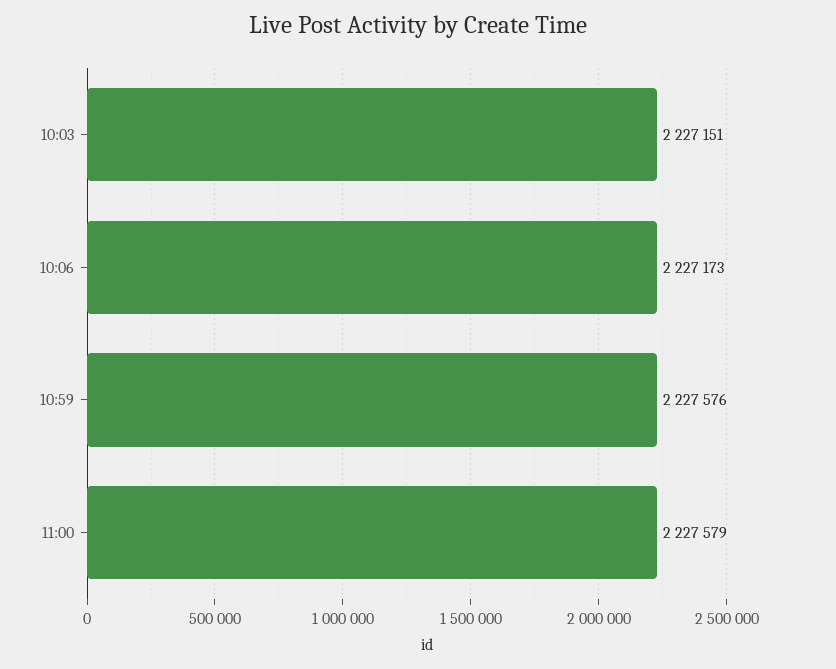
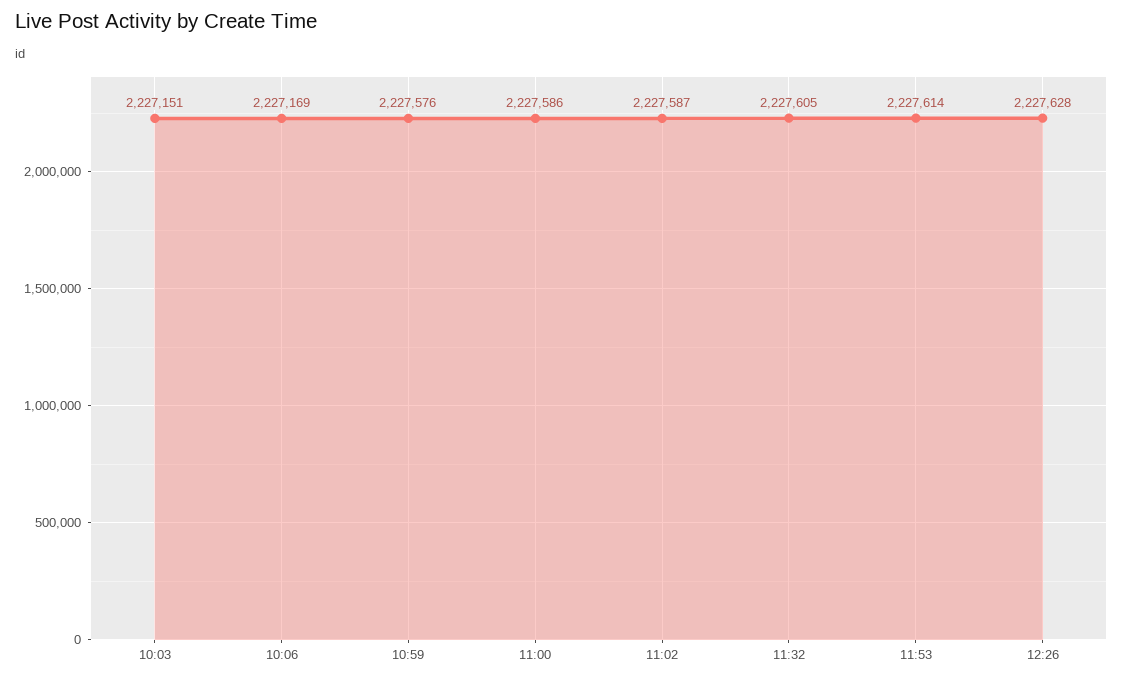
10:06: 2227173 -> 2227169
11:00: 2227579 -> 2227586
11:02: none -> 2227587
11:32: none -> 2227605
11:53: none -> 2227614
12:26: none -> 2227628

